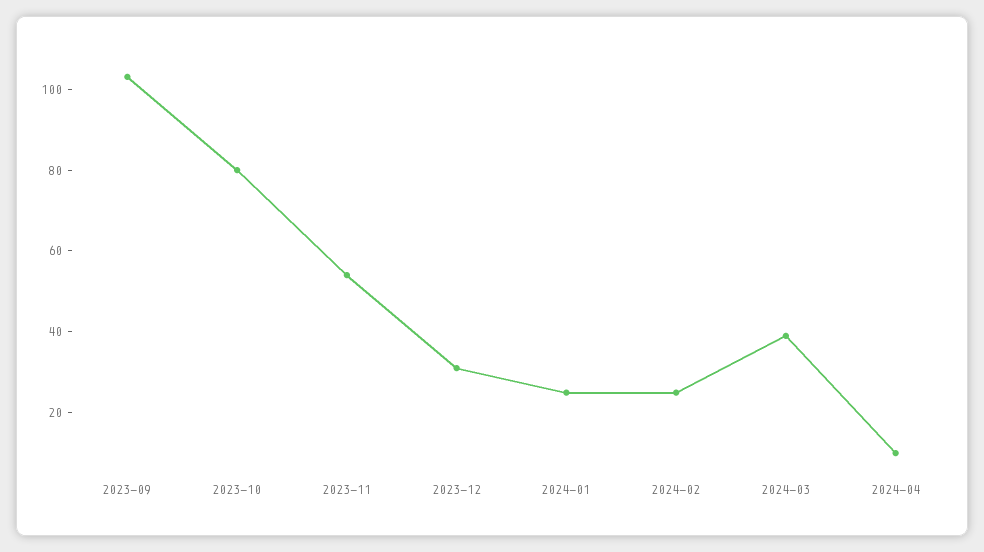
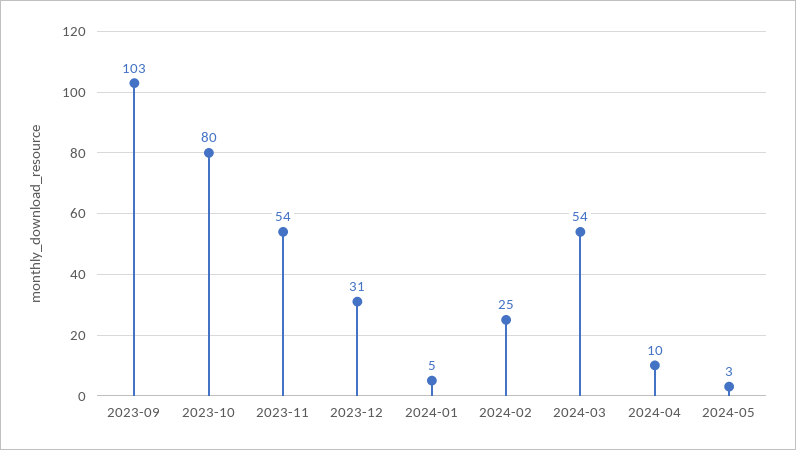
2024-01: 25 -> 5
2024-03: 40 -> 54
2024-05: none -> 3

